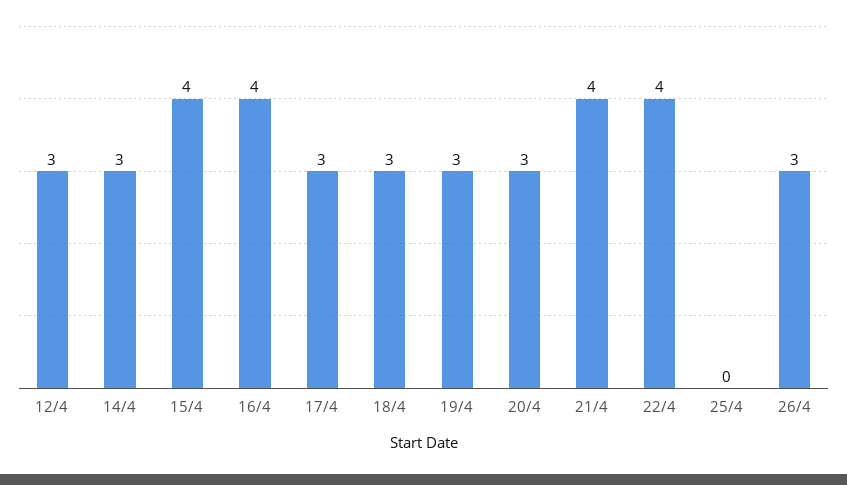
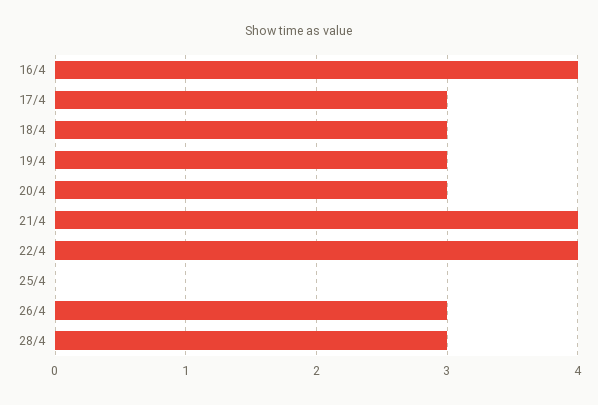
12/4: 3 -> none
14/4: 3 -> none
15/4: 4 -> none
28/4: none -> 3

